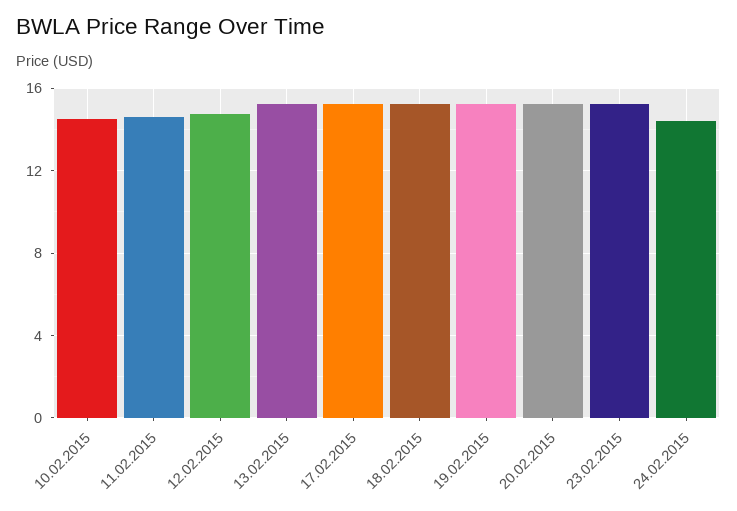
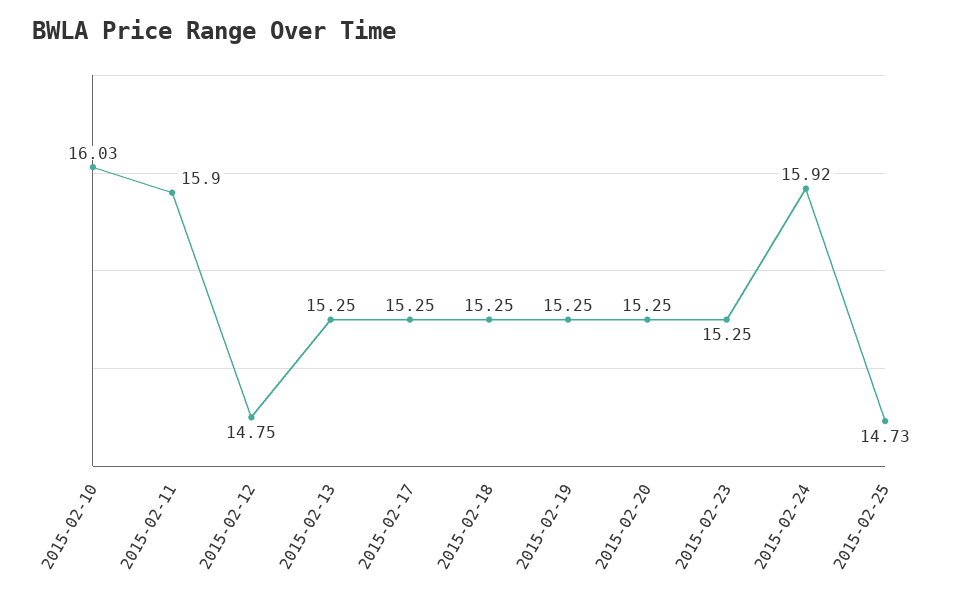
10.02.2015: 14.5 -> 16.03
11.02.2015: 14.5 -> 15.9
24.02.2015: 14.5 -> 15.92
2015-02-25: none -> 14.73

